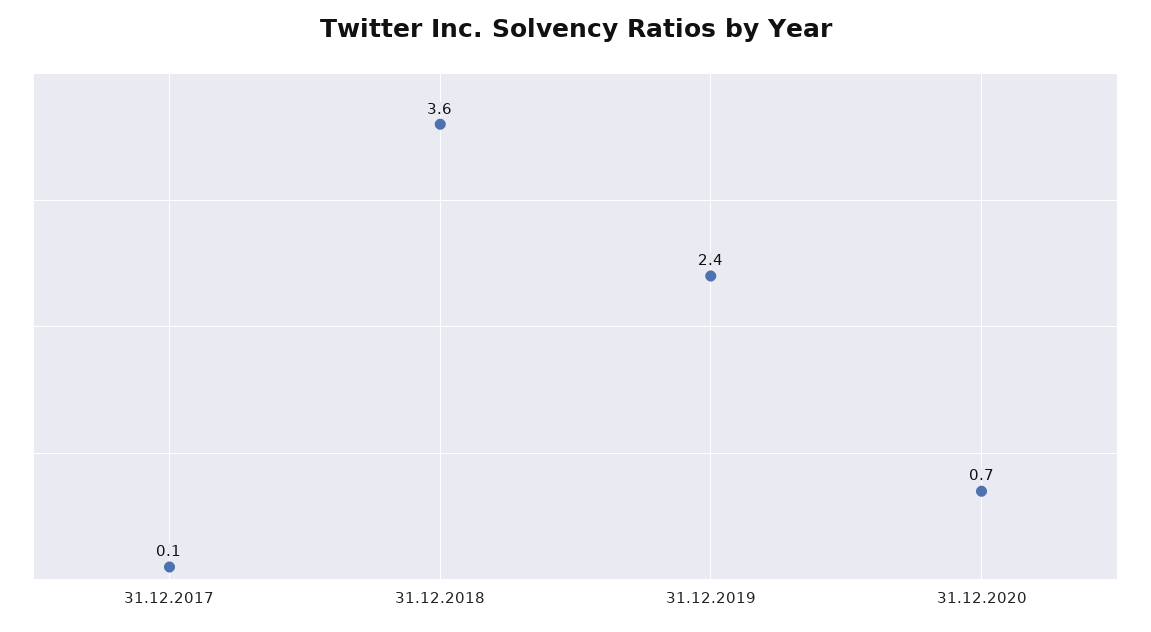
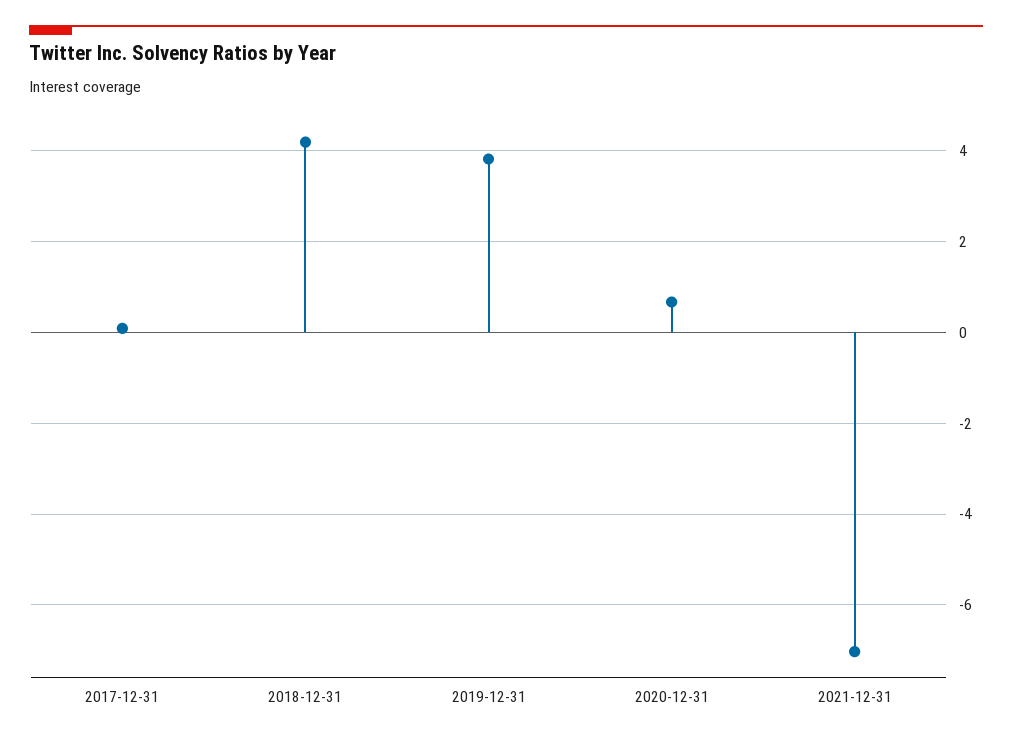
31.12.2018: 3.6 -> 4.2
31.12.2019: 2.4 -> 3.8
2021-12-31: none -> -7

